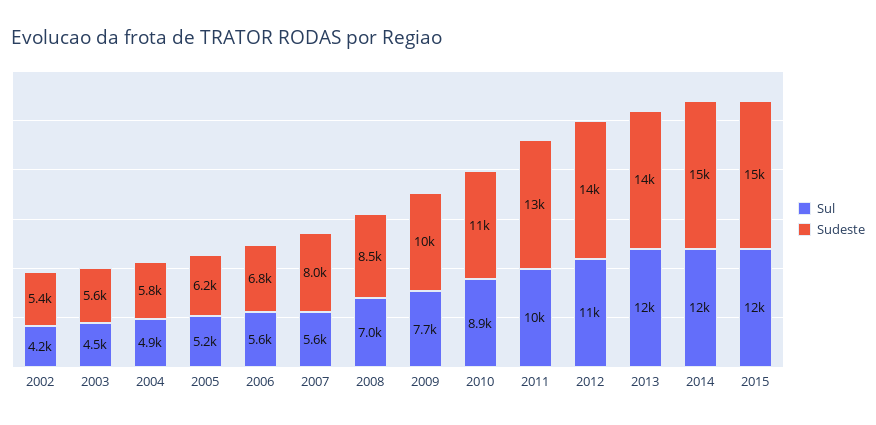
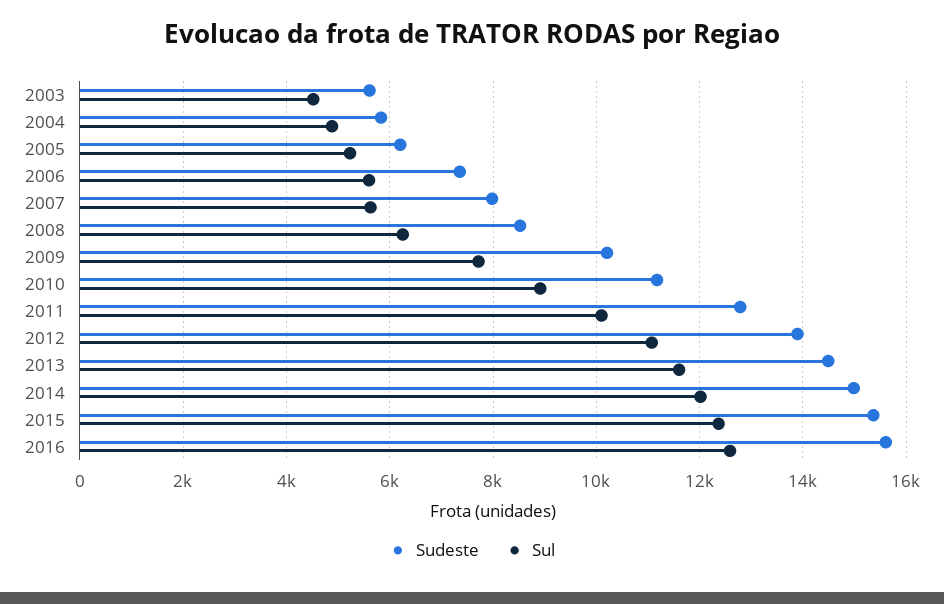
Sul, 2002: 4200 -> none
Sudeste, 2002: 5400 -> none
Sudeste, 2006: 6800 -> 7400
Sul, 2008: 7000 -> 6200
Sudeste, 2016: none -> 15600
Sul, 2016: none -> 12600

